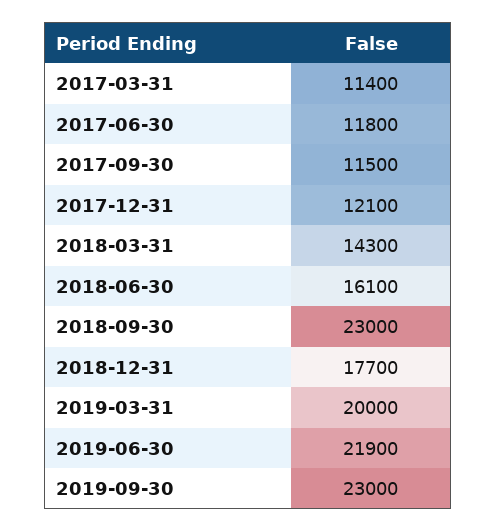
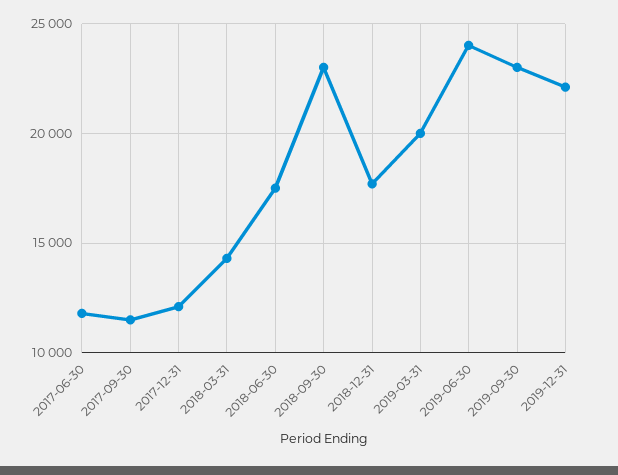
2017-03-31: 11400 -> none
2018-06-30: 16100 -> 17500
2019-06-30: 21900 -> 24000
2019-12-31: none -> 22000

